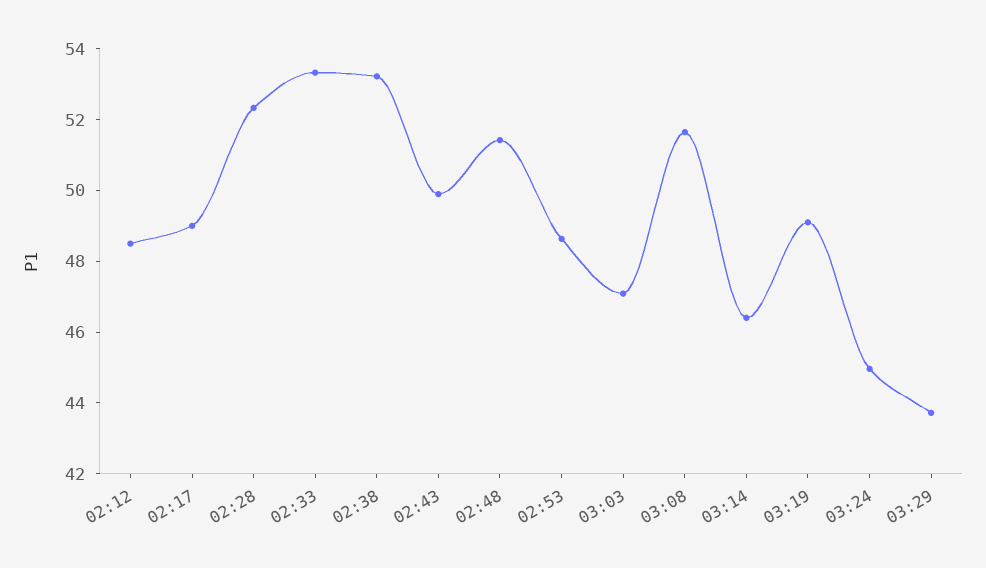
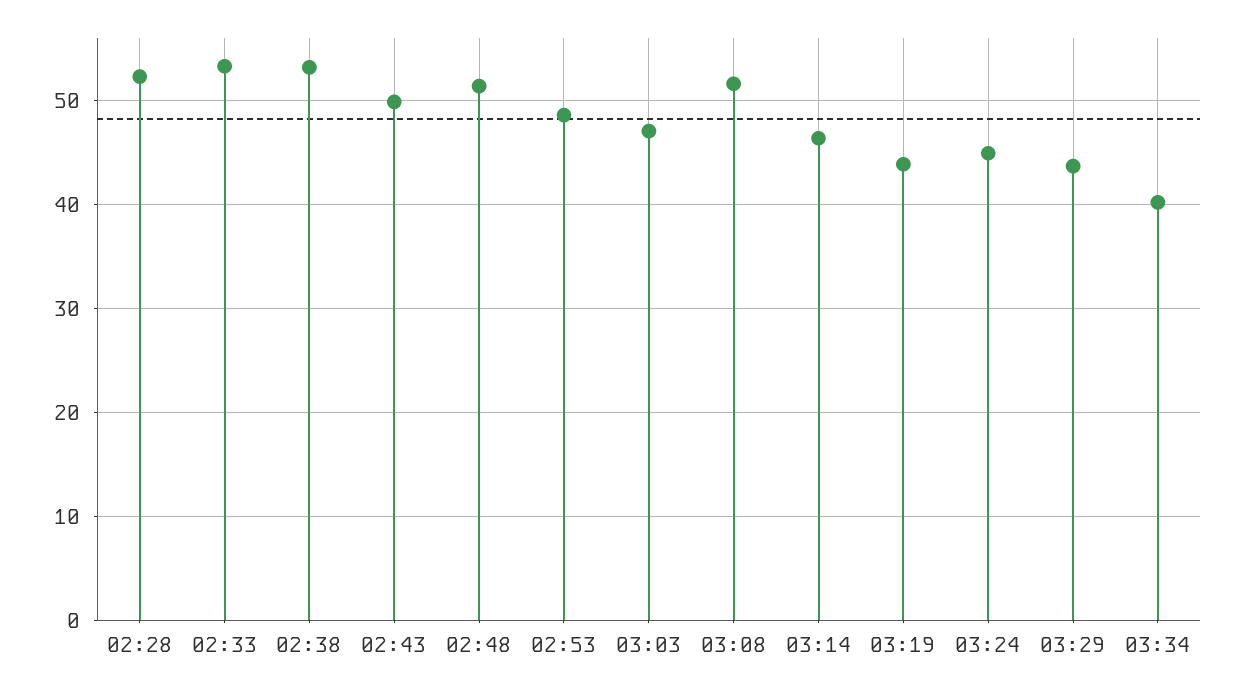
02:12: 48.5 -> none
02:17: 49 -> none
03:19: 49 -> 44
03:34: none -> 40

